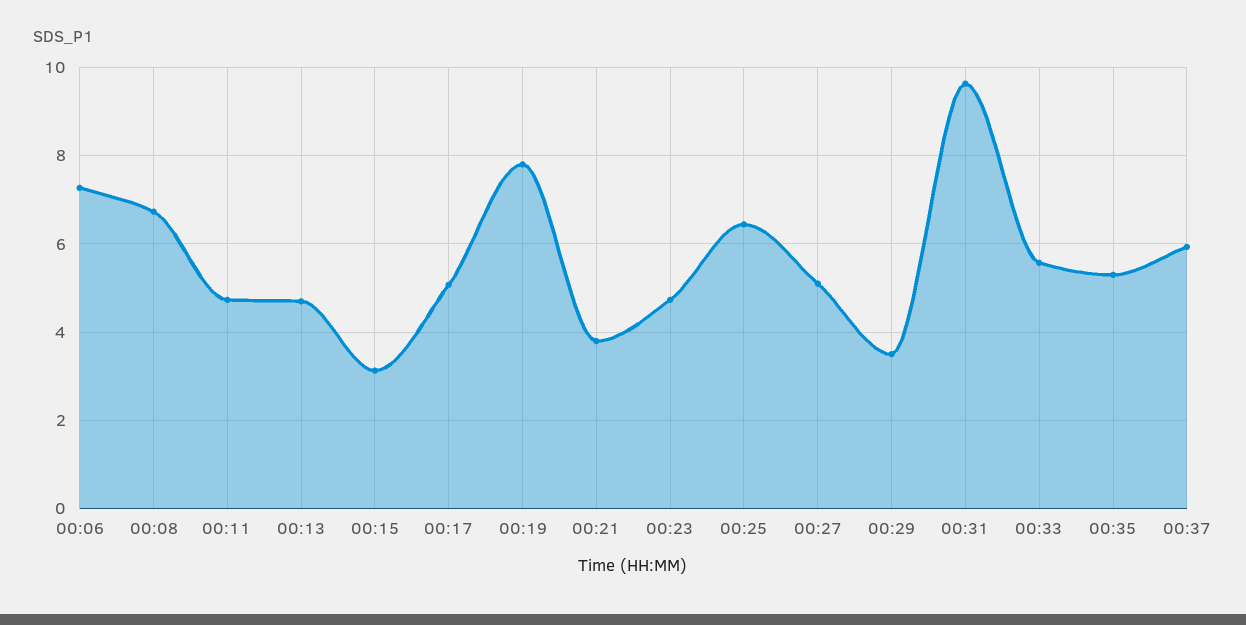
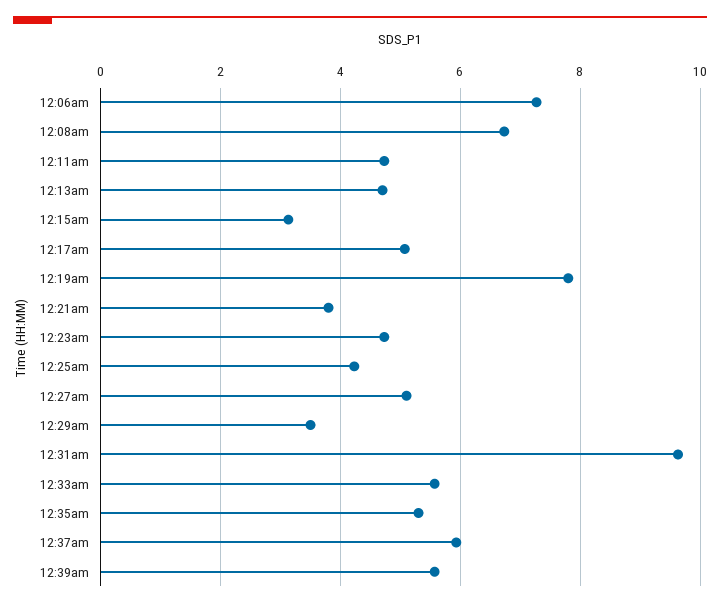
00:25: 6.4 -> 4.2
12:39am: none -> 5.6

